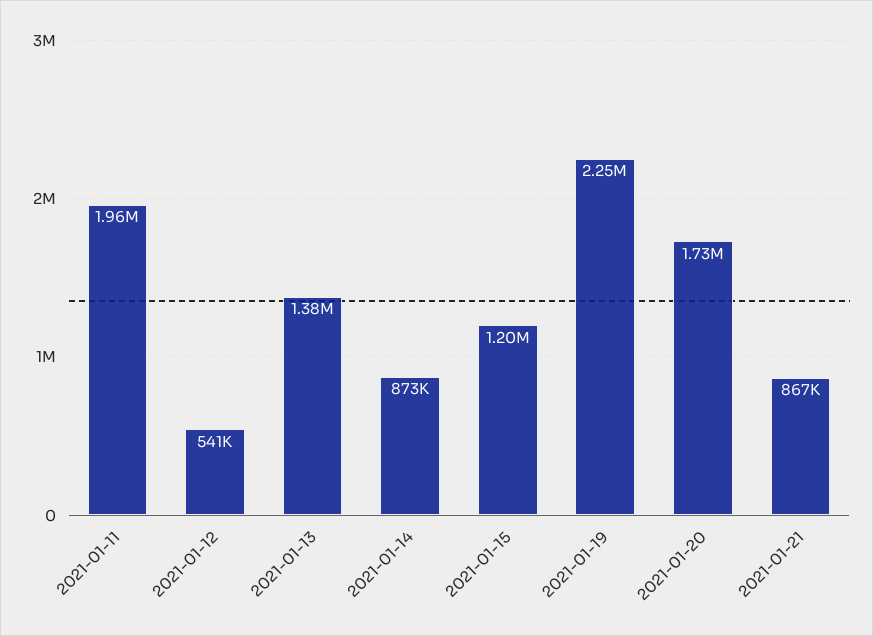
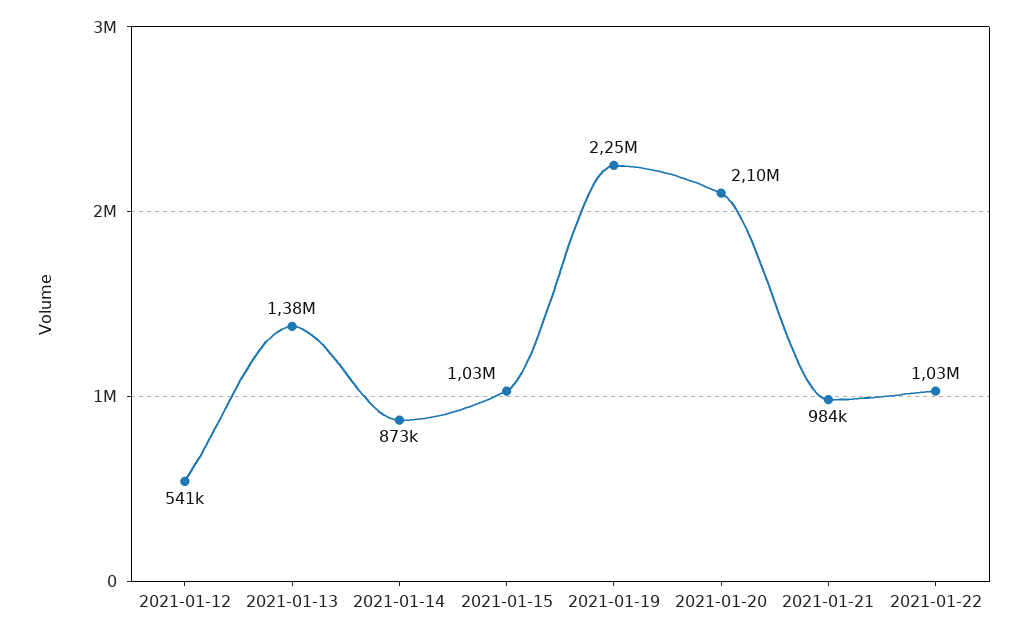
2021-01-11: 1960000 -> none
2021-01-15: 1200000 -> 1030000
2021-01-20: 1730000 -> 2100000
2021-01-21: 867000 -> 984000
2021-01-22: none -> 1030000

